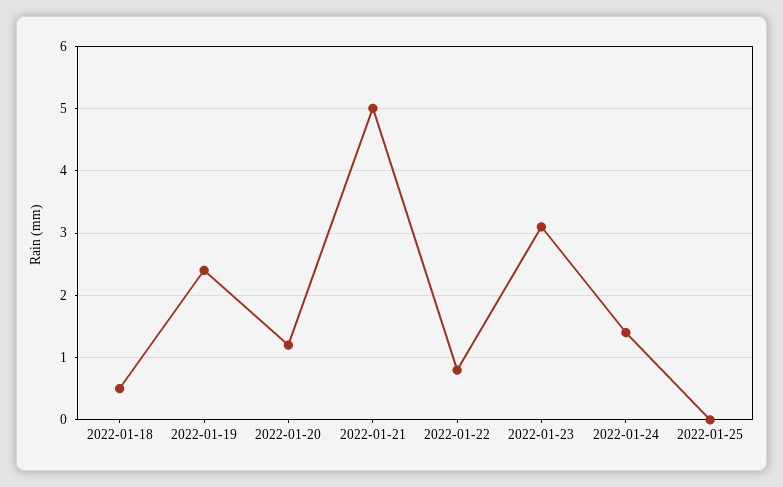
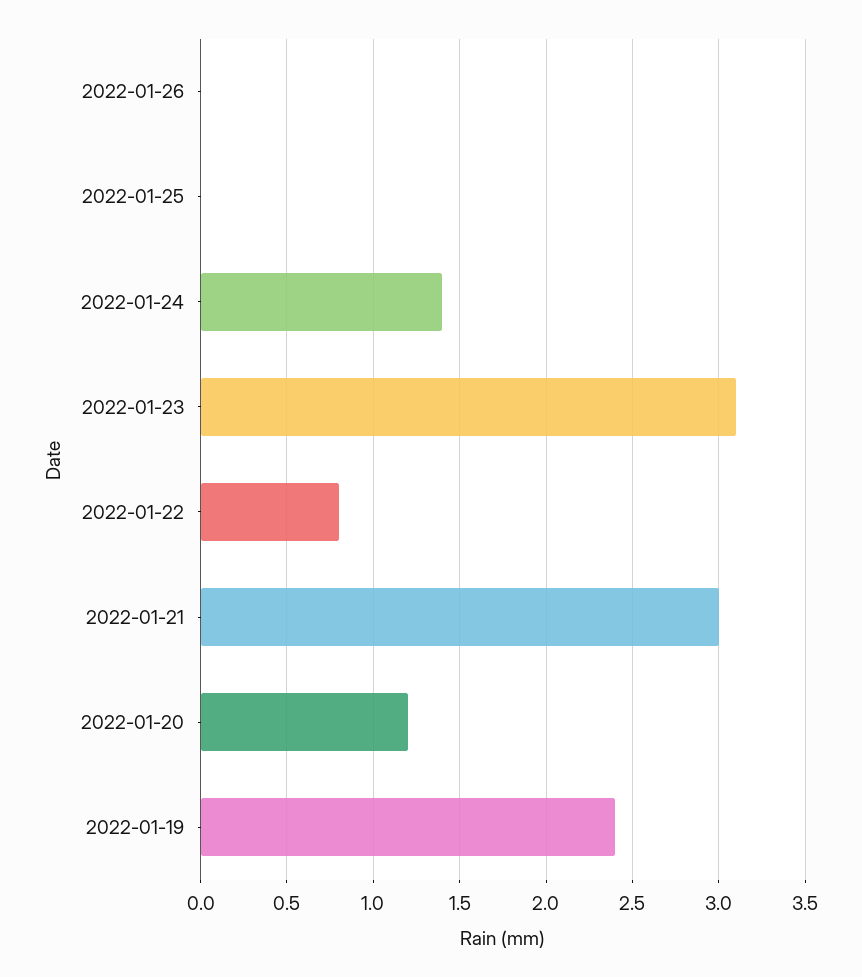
2022-01-18: 0.5 -> none
2022-01-21: 5 -> 3
2022-01-26: none -> 0

